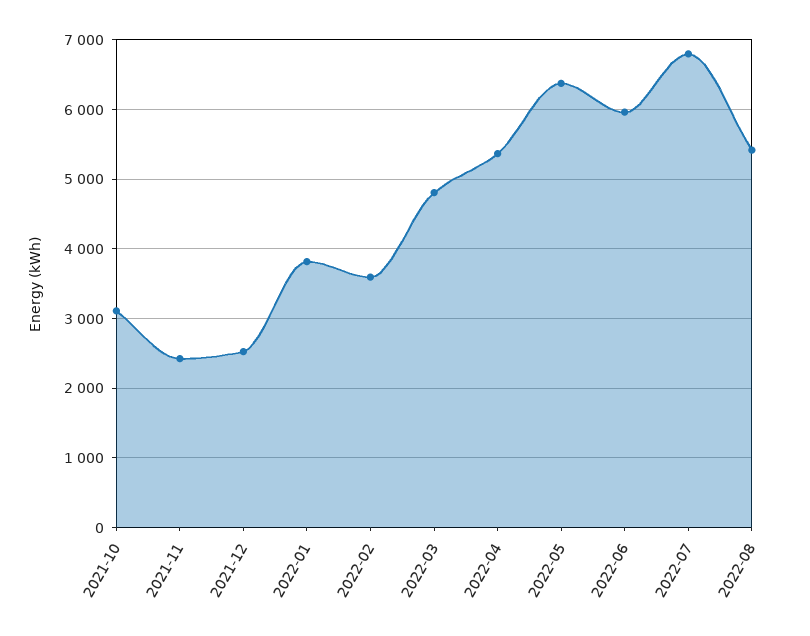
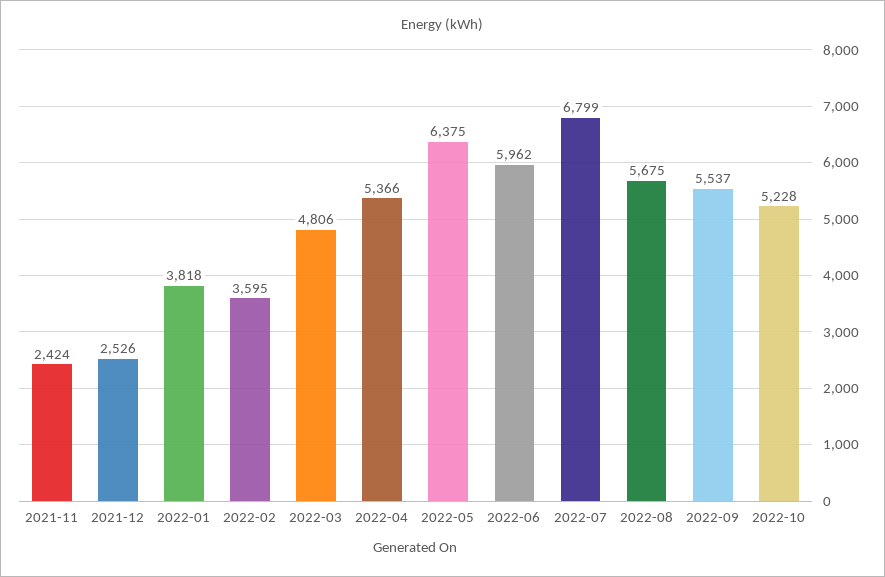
2021-10: 3100 -> none
2022-08: 5400 -> 5675
2022-09: none -> 5537
2022-10: none -> 5228

